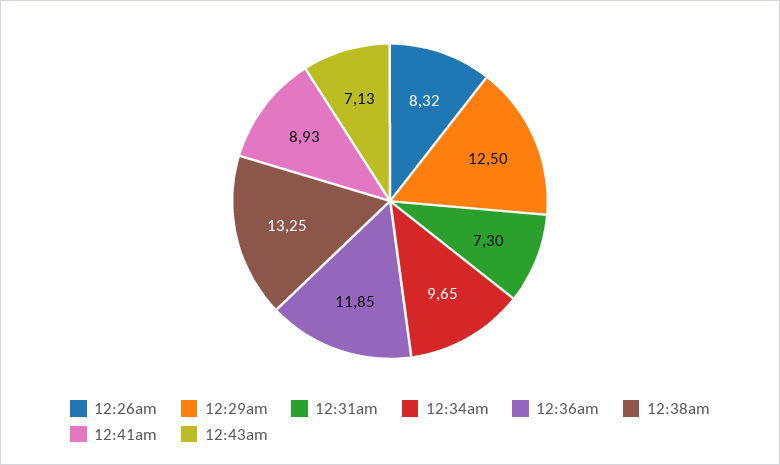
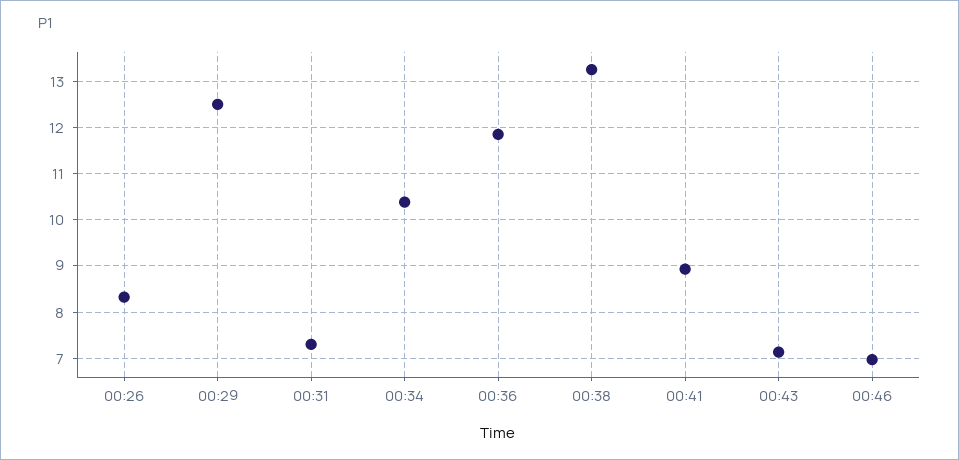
12:34am: 9.65 -> 10.4
00:46: none -> 7

